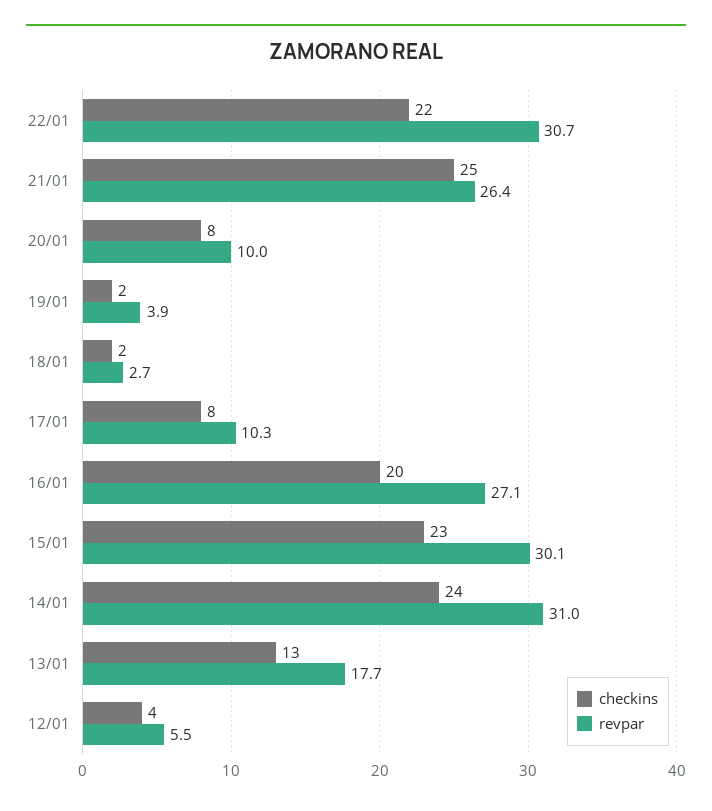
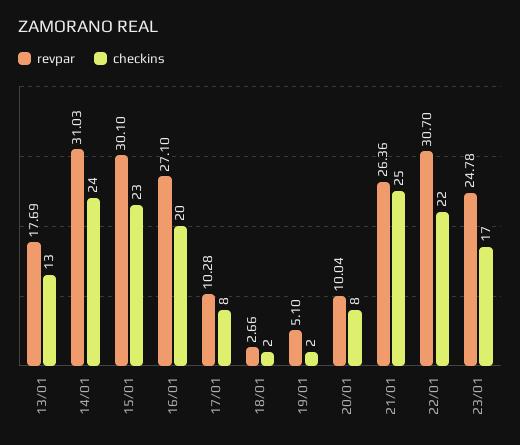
revpar, 19/01: 3.9 -> 5.1
checkins, 12/01: 4 -> none
revpar, 12/01: 5.5 -> none
revpar, 23/01: none -> 24.78
checkins, 23/01: none -> 17

